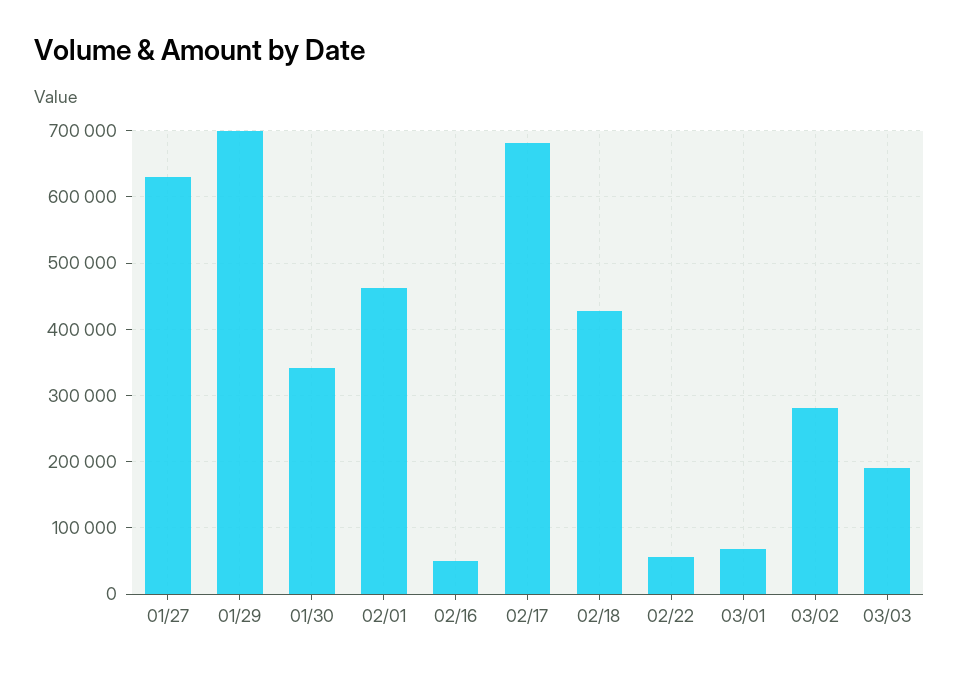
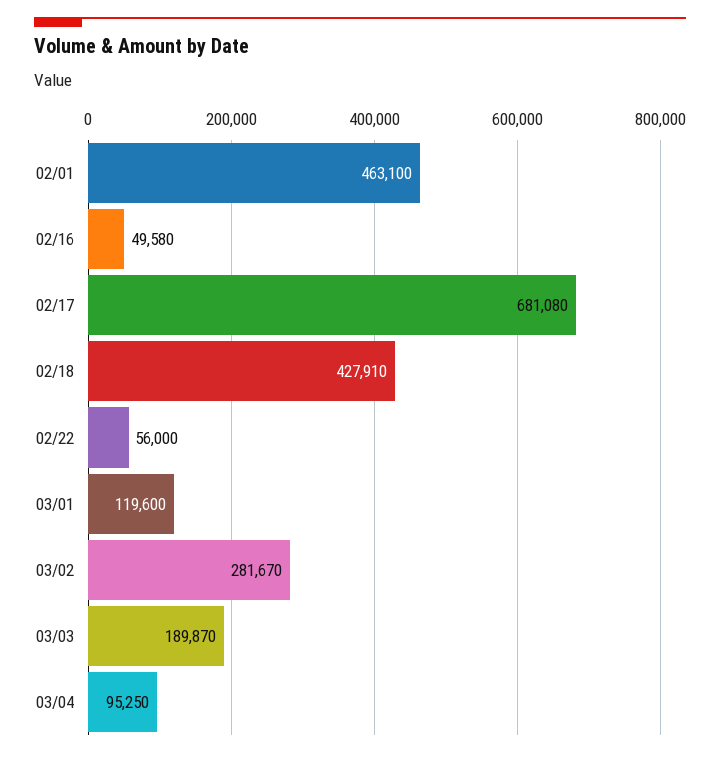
01/27: 630000 -> none
01/29: 700000 -> none
01/30: 340000 -> none
03/01: 70000 -> 119600
03/04: none -> 95250

